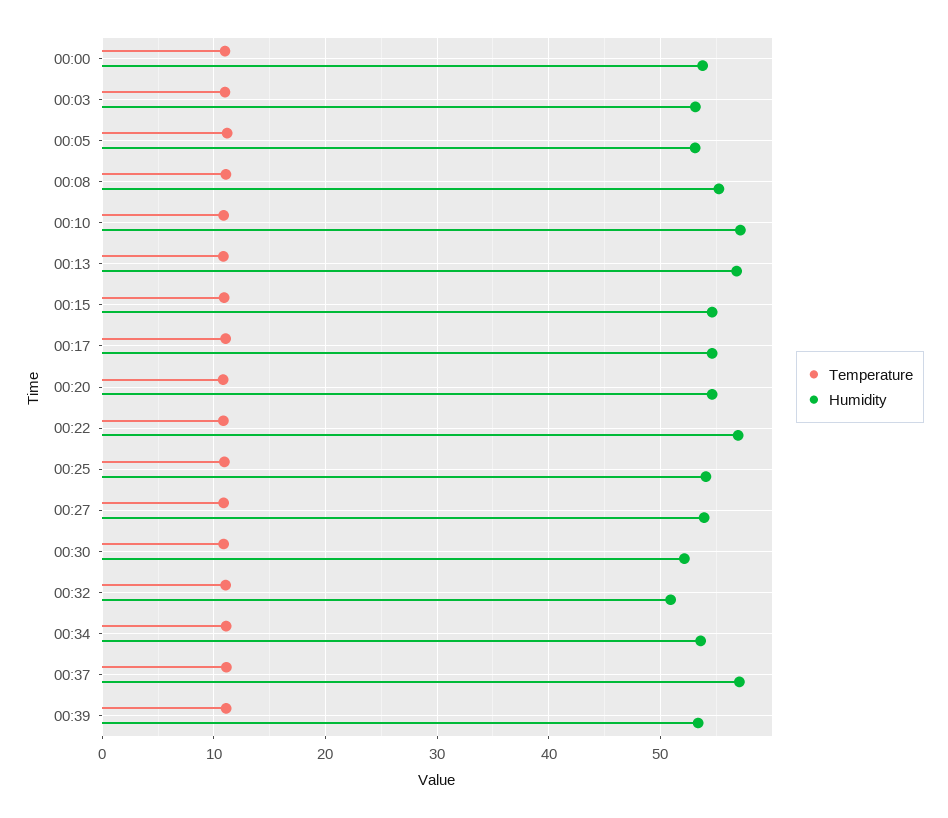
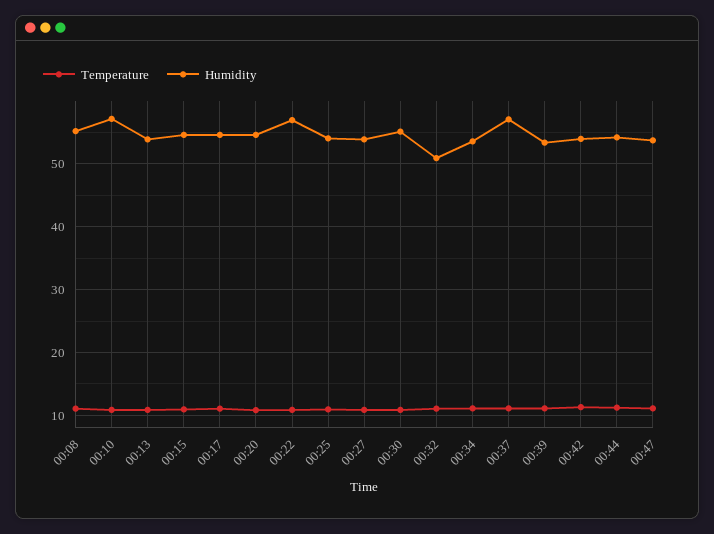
Temperature, 00:00: 11 -> none
Humidity, 00:00: 54 -> none
Temperature, 00:03: 11 -> none
Humidity, 00:03: 53 -> none
Temperature, 00:05: 11 -> none
Humidity, 00:05: 53 -> none
Humidity, 00:13: 57 -> 54
Humidity, 00:30: 52 -> 55
Temperature, 00:42: none -> 11
Humidity, 00:42: none -> 54
Temperature, 00:44: none -> 11
Humidity, 00:44: none -> 54
Temperature, 00:47: none -> 11
Humidity, 00:47: none -> 54

